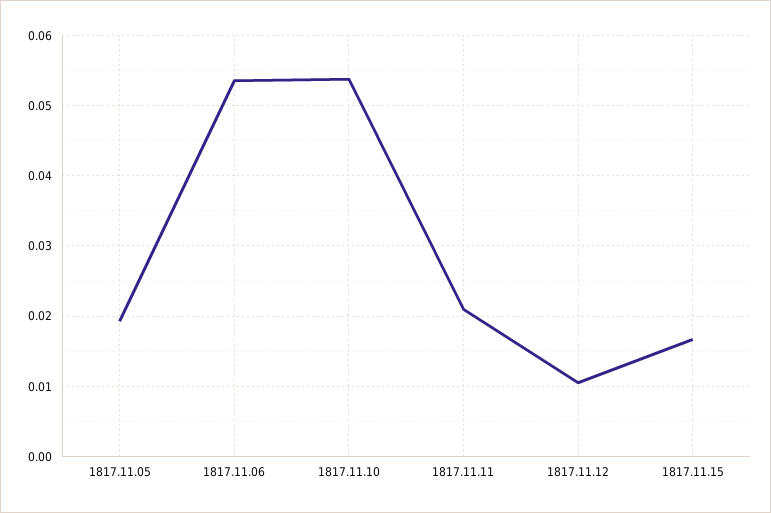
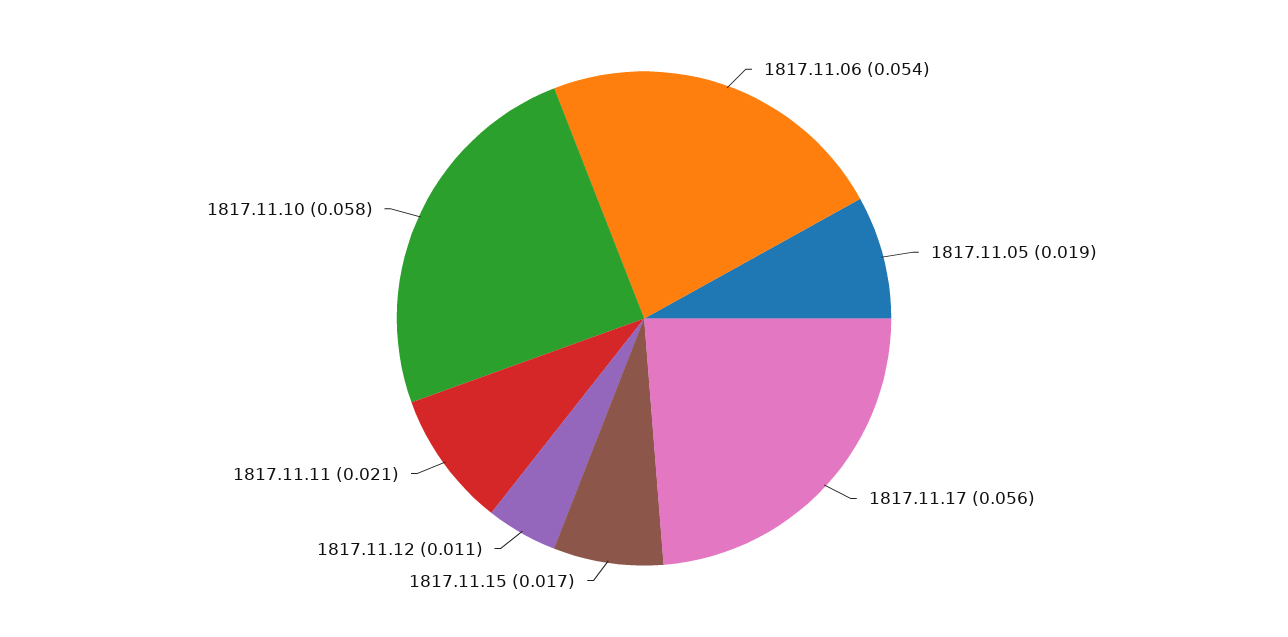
1817.11.10: 0.054 -> 0.058
1817.11.17: none -> 0.056

